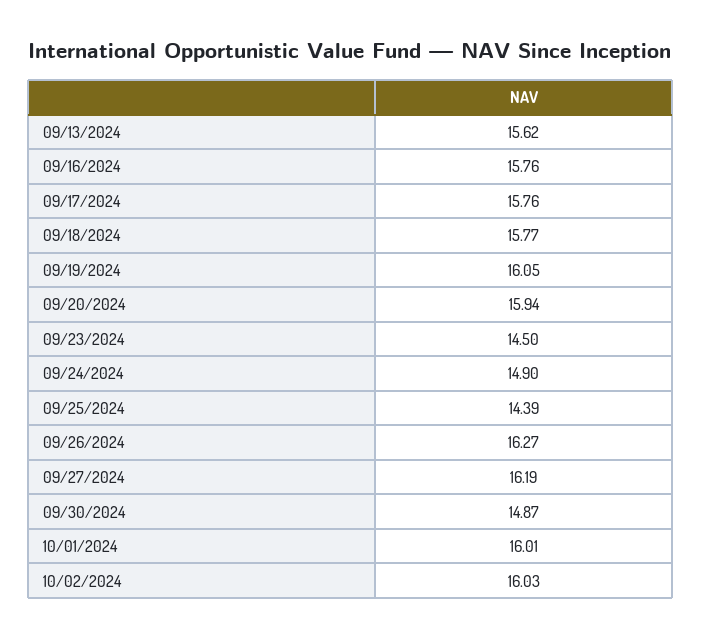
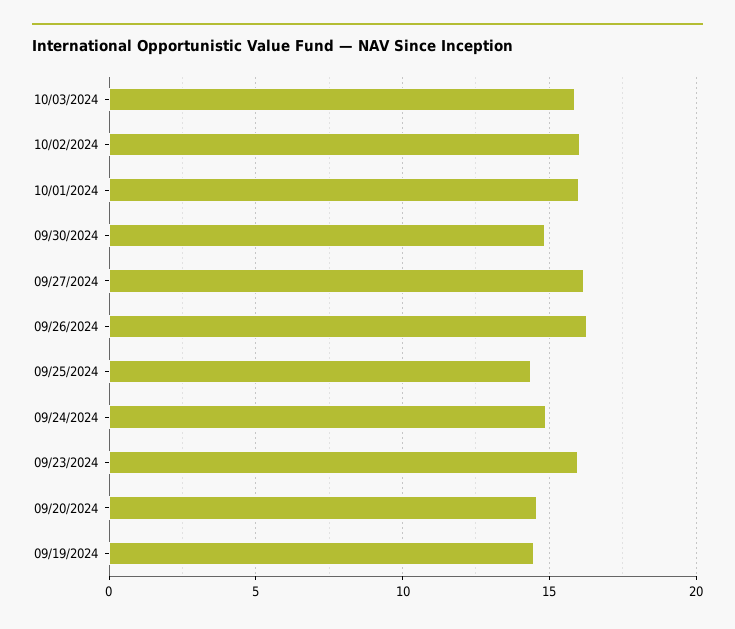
09/13/2024: 15.62 -> none
09/16/2024: 15.76 -> none
09/17/2024: 15.76 -> none
09/18/2024: 15.77 -> none
09/19/2024: 16.05 -> 14.5
09/20/2024: 15.94 -> 14.5
09/23/2024: 14.5 -> 16
10/03/2024: none -> 16

